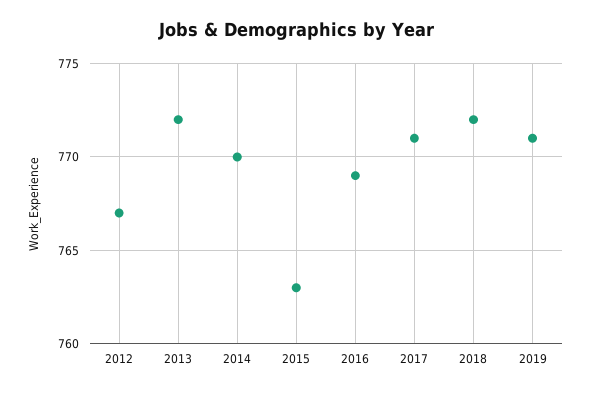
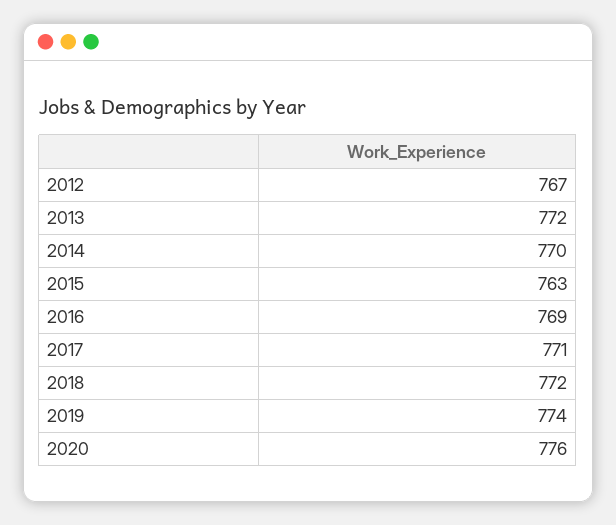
2019: 771 -> 774
2020: none -> 776

